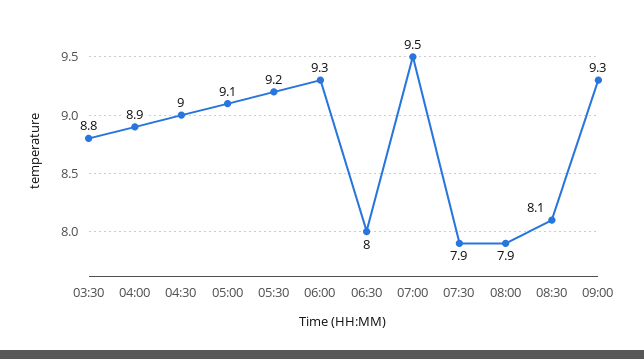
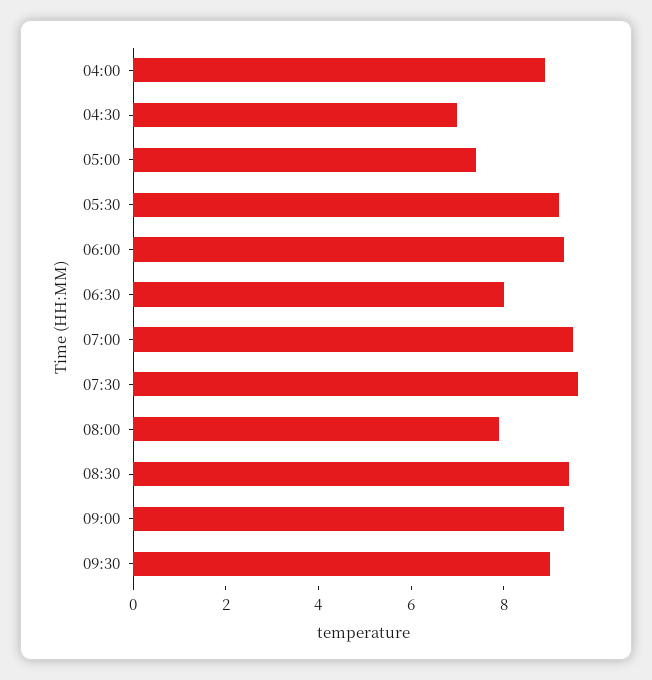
03:30: 8.8 -> none
04:30: 9 -> 7
05:00: 9.1 -> 7.5
07:30: 7.9 -> 9.5
08:30: 8.1 -> 9.5
09:30: none -> 9

